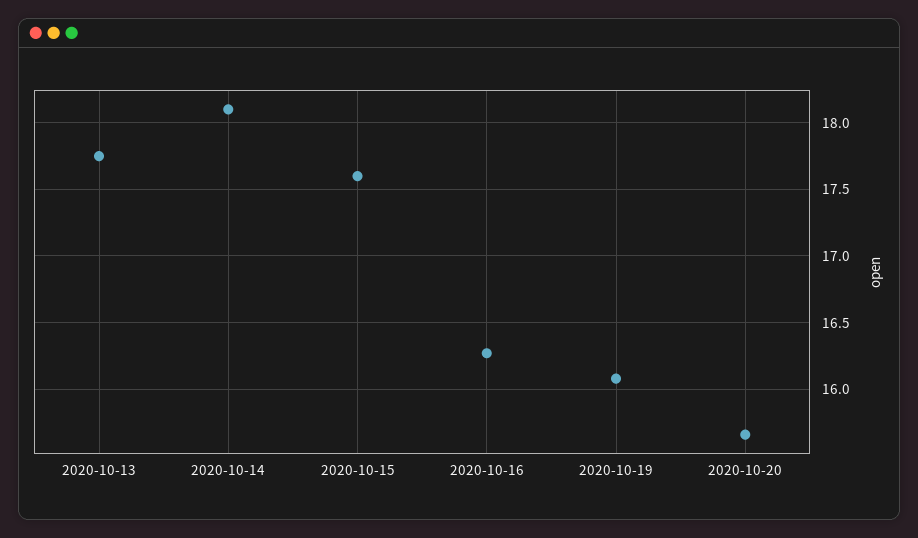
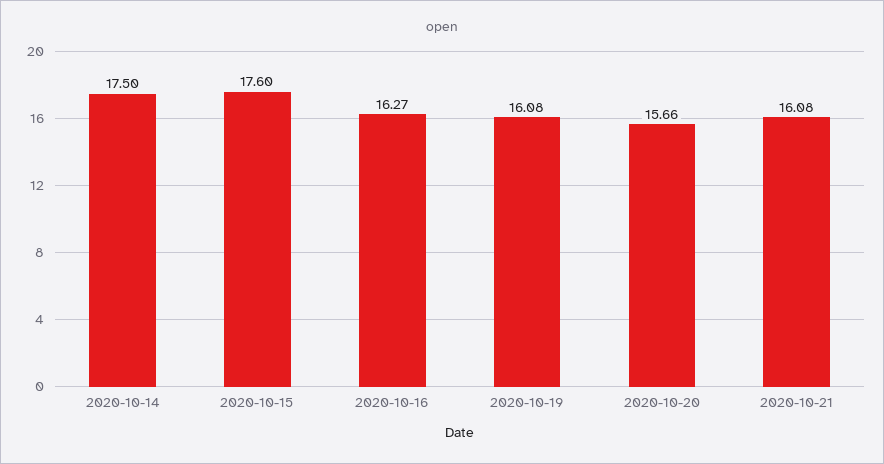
2020-10-13: 17.75 -> none
2020-10-14: 18.1 -> 17.5
2020-10-21: none -> 16.08

